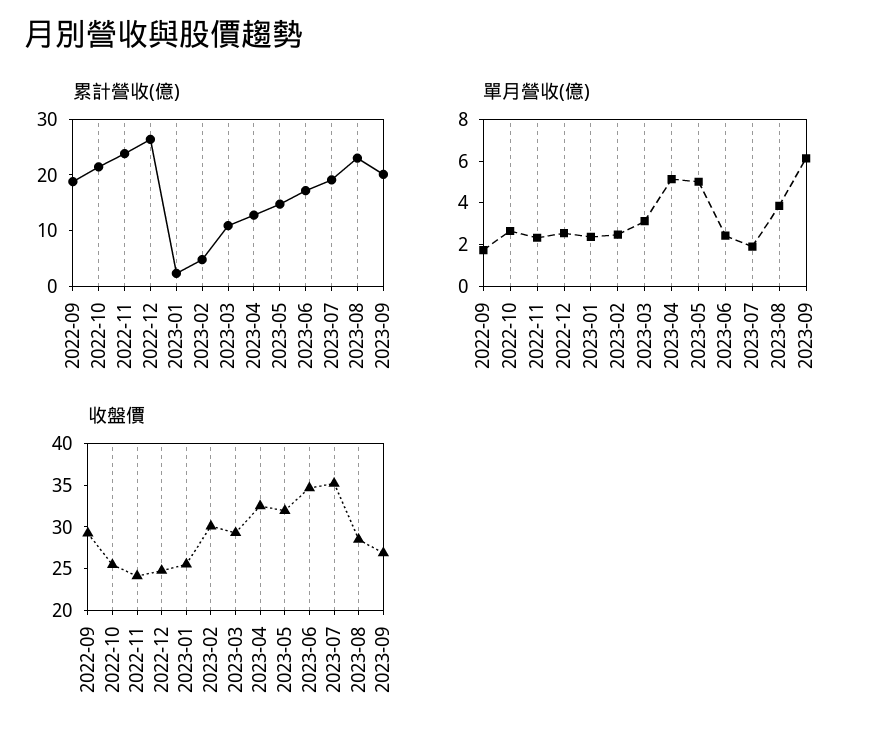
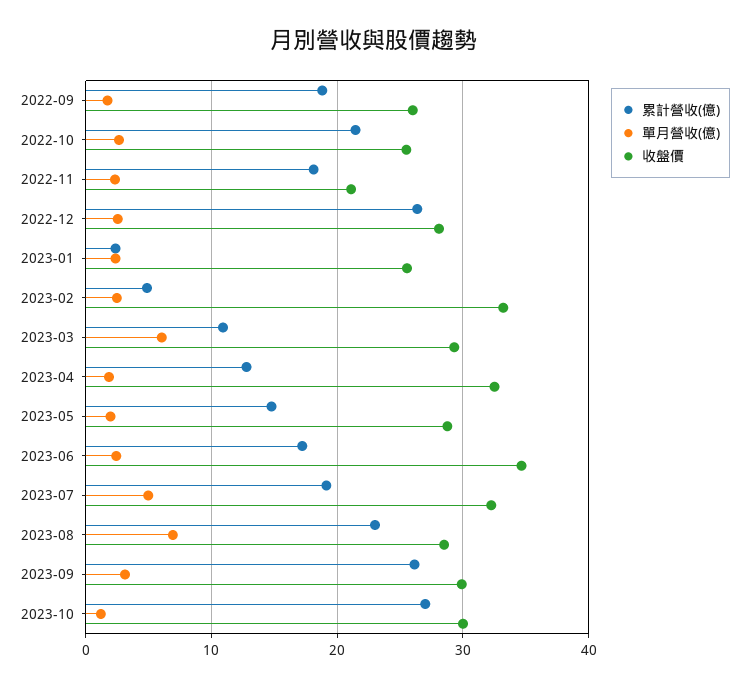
累計營收(億), 2022-11: 24 -> 18
累計營收(億), 2023-09: 20 -> 26
單月營收(億), 2023-03: 3 -> 6
單月營收(億), 2023-04: 5 -> 2
單月營收(億), 2023-05: 5 -> 2
單月營收(億), 2023-07: 2 -> 5
單月營收(億), 2023-08: 4 -> 7
單月營收(億), 2023-09: 6 -> 3
收盤價, 2022-09: 29 -> 26
收盤價, 2022-11: 24 -> 21
收盤價, 2022-12: 25 -> 28
收盤價, 2023-02: 30 -> 33
收盤價, 2023-05: 32 -> 29
收盤價, 2023-07: 35 -> 32
收盤價, 2023-09: 27 -> 30
累計營收(億), 2023-10: none -> 27
單月營收(億), 2023-10: none -> 1
收盤價, 2023-10: none -> 30

